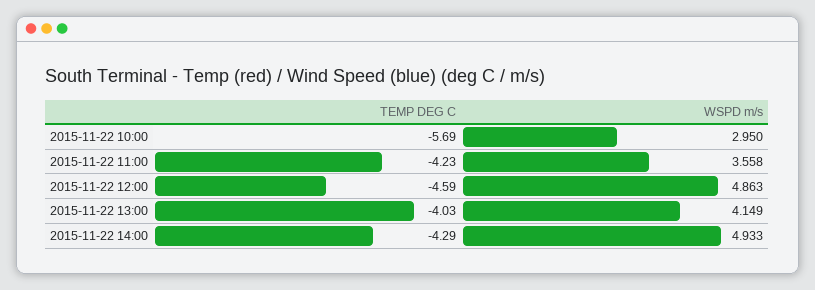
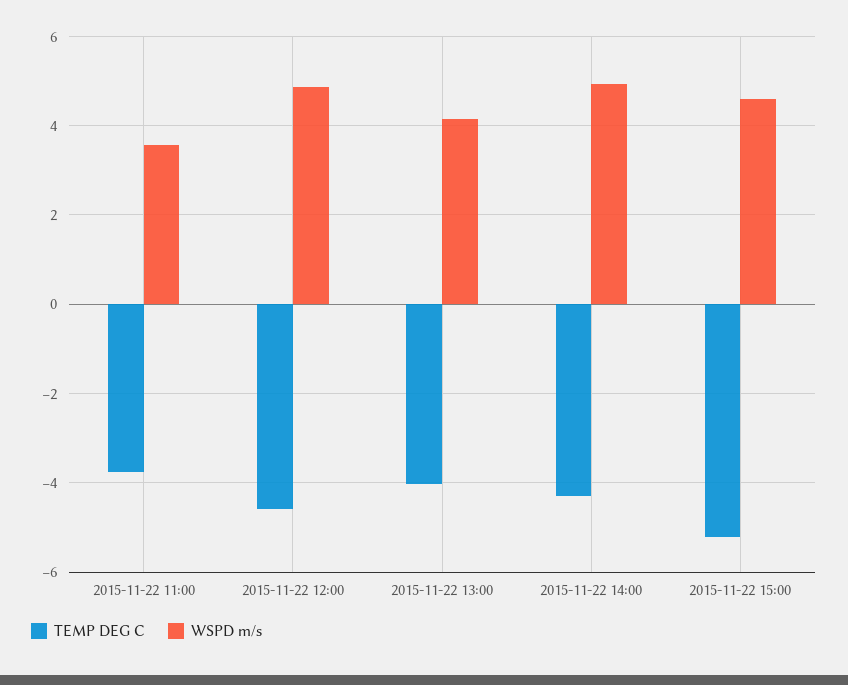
TEMP DEG C, 2015-11-22 10:00: -5.69 -> none
WSPD m/s, 2015-11-22 10:00: 2.95 -> none
TEMP DEG C, 2015-11-22 11:00: -4.23 -> -3.8
TEMP DEG C, 2015-11-22 15:00: none -> -5.2
WSPD m/s, 2015-11-22 15:00: none -> 4.6

